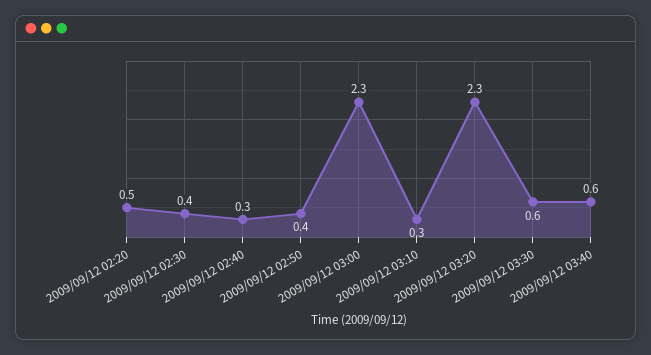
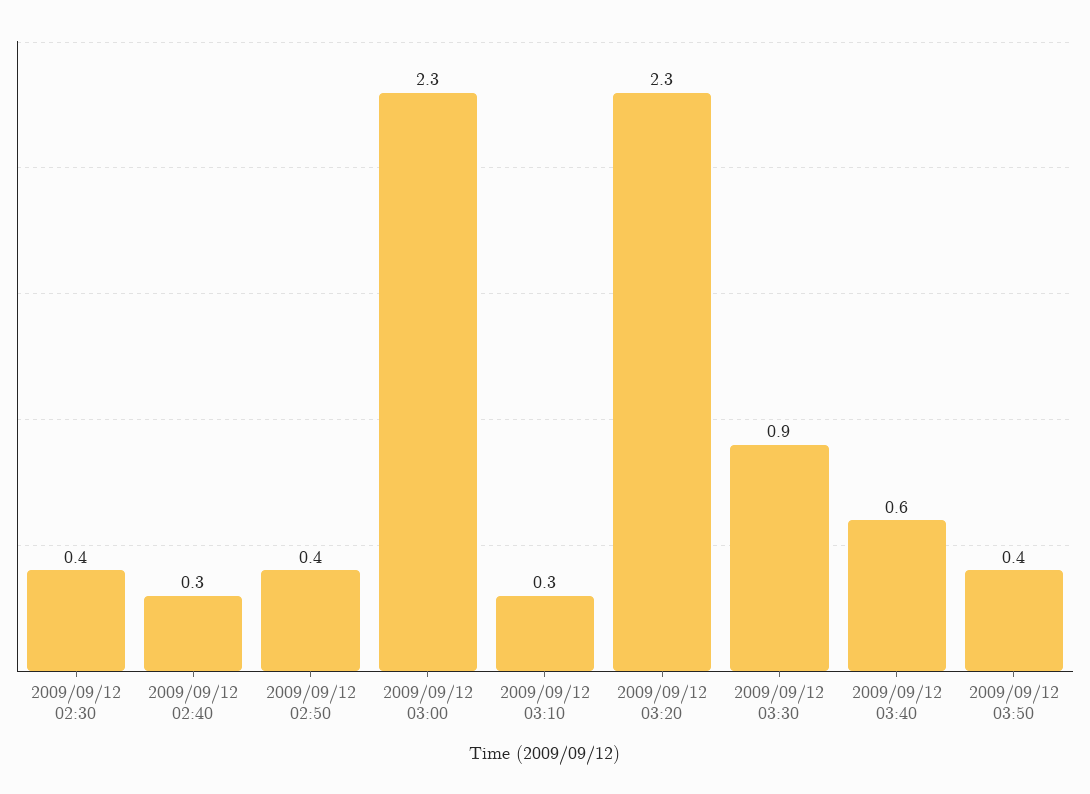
2009/09/12 02:20: 0.5 -> none
2009/09/12 03:30: 0.6 -> 0.9
2009/09/12 03:50: none -> 0.4

